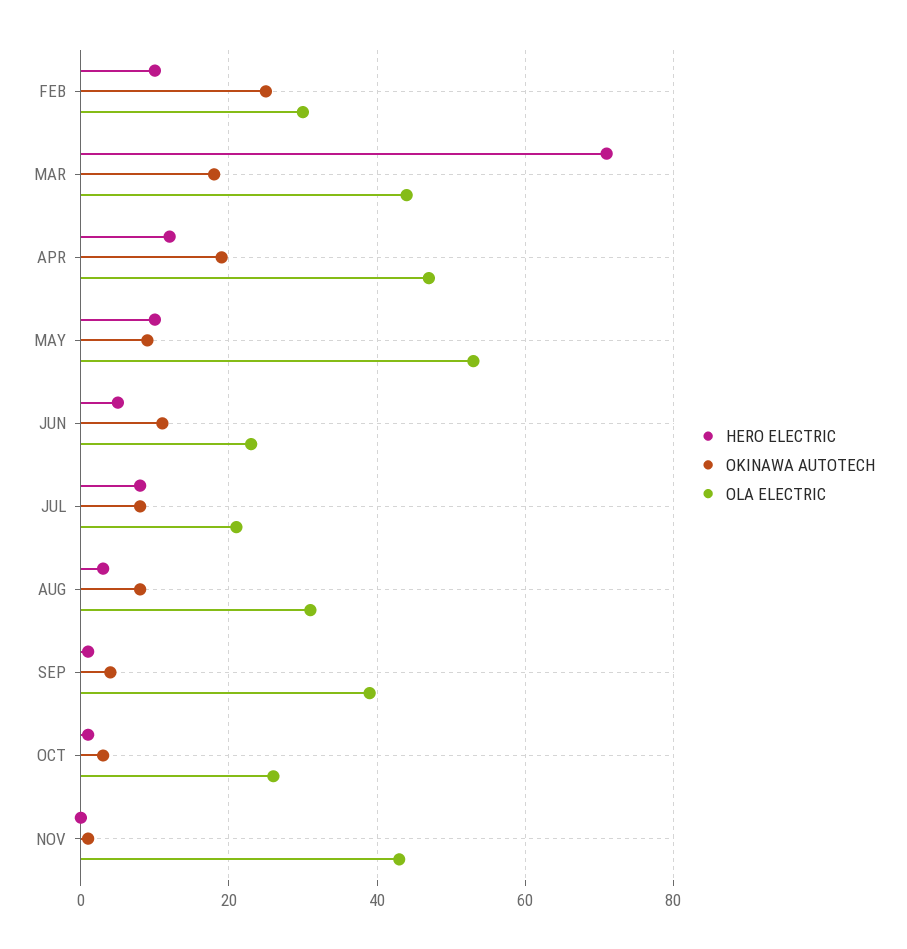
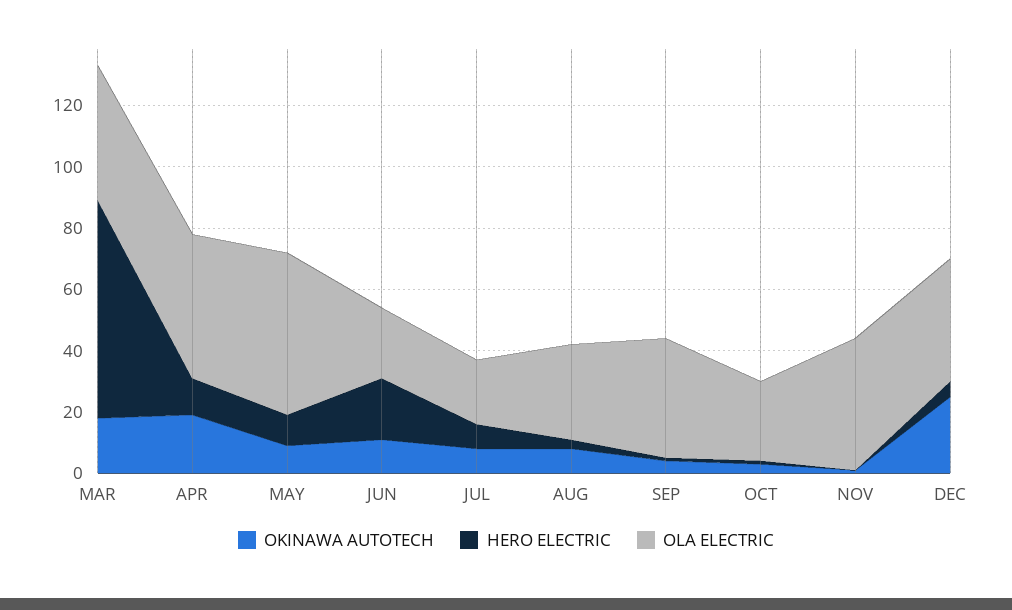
HERO ELECTRIC, FEB: 10 -> none
OKINAWA AUTOTECH, FEB: 25 -> none
OLA ELECTRIC, FEB: 30 -> none
HERO ELECTRIC, JUN: 5 -> 20
OKINAWA AUTOTECH, DEC: none -> 25
HERO ELECTRIC, DEC: none -> 5
OLA ELECTRIC, DEC: none -> 40

